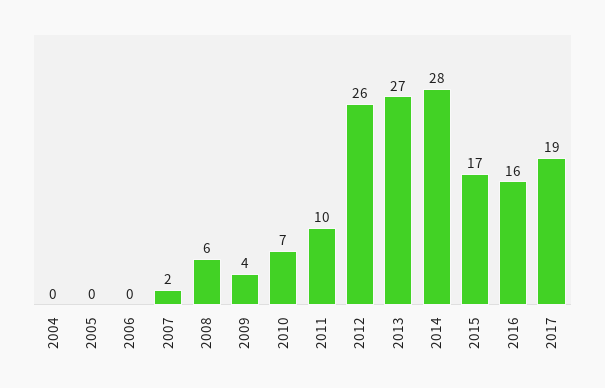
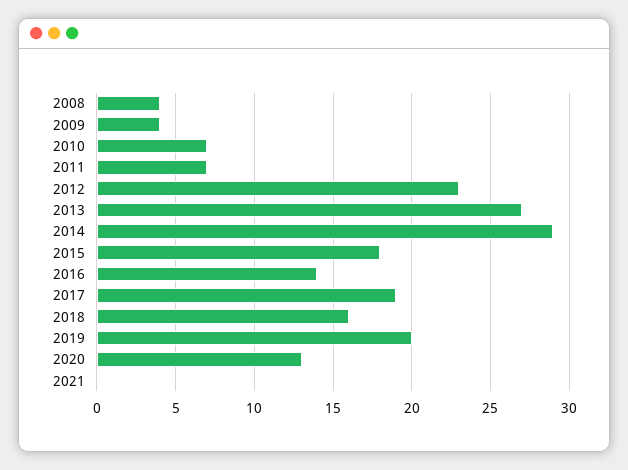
2004: 0 -> none
2005: 0 -> none
2006: 0 -> none
2007: 2 -> none
2008: 6 -> 4
2011: 10 -> 7
2012: 26 -> 23
2014: 28 -> 29
2015: 17 -> 18
2016: 16 -> 14
2018: none -> 16
2019: none -> 20
2020: none -> 13
2021: none -> 0

